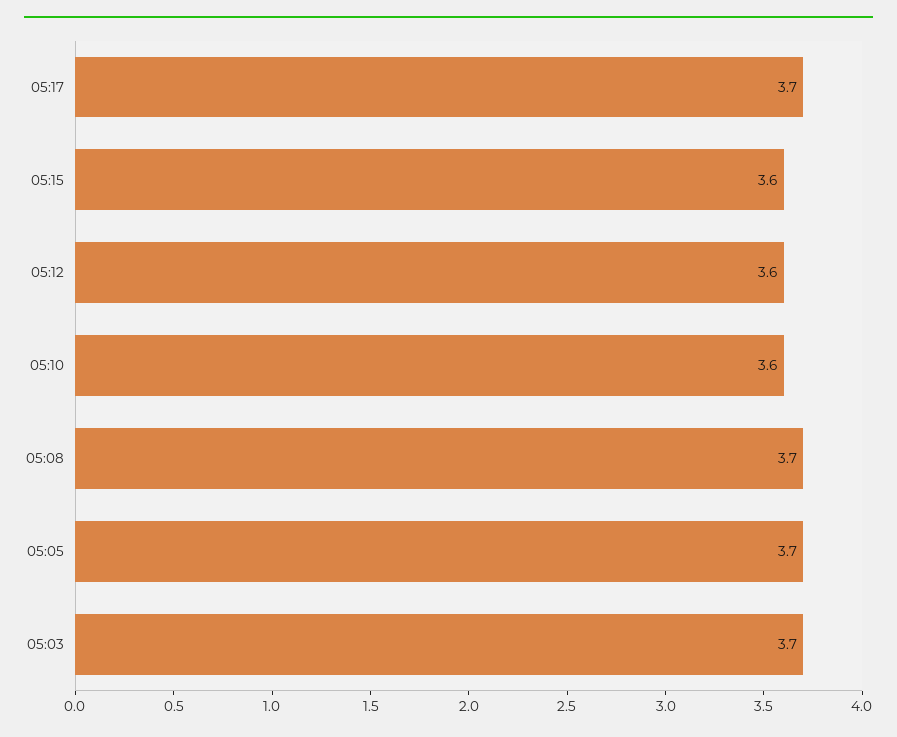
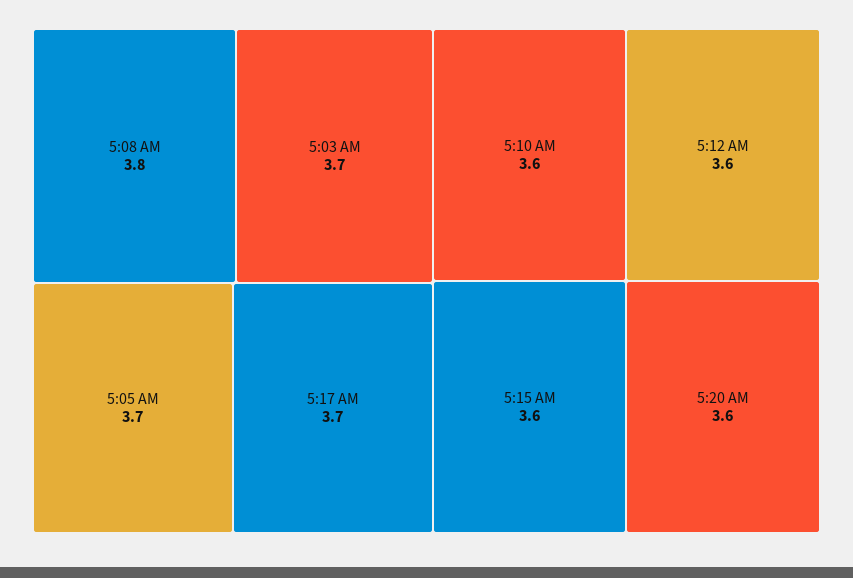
05:08: 3.7 -> 3.8
5:20 AM: none -> 3.6

